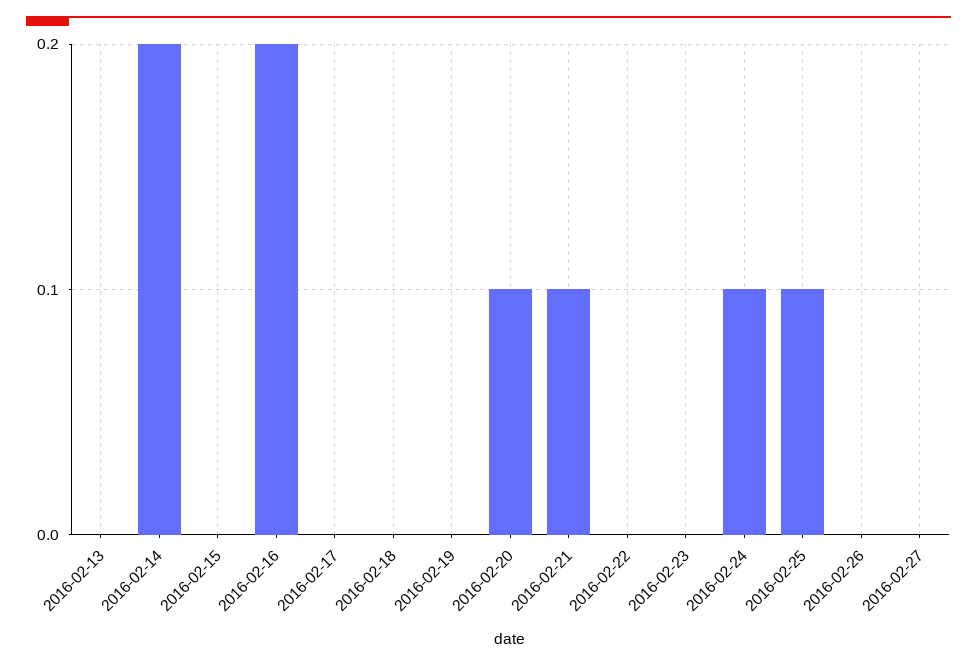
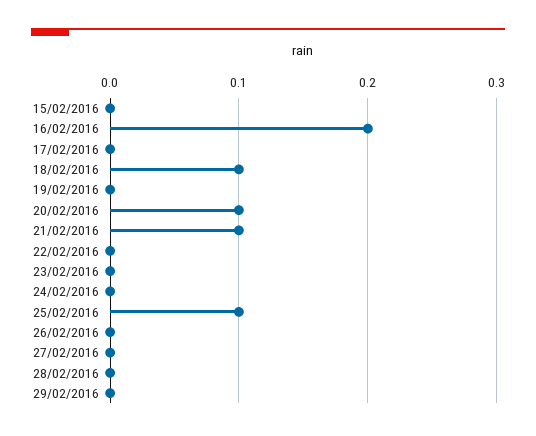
2016-02-13: 0 -> none
2016-02-14: 0.2 -> none
2016-02-18: 0 -> 0.1
2016-02-24: 0.1 -> 0
28/02/2016: none -> 0
29/02/2016: none -> 0

